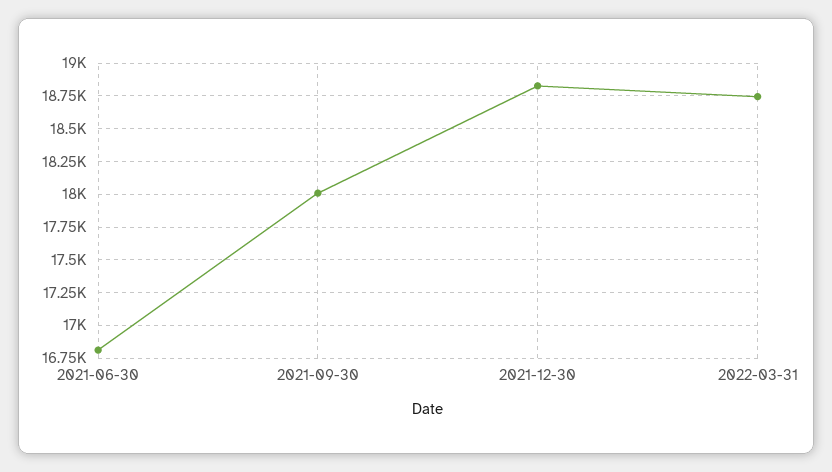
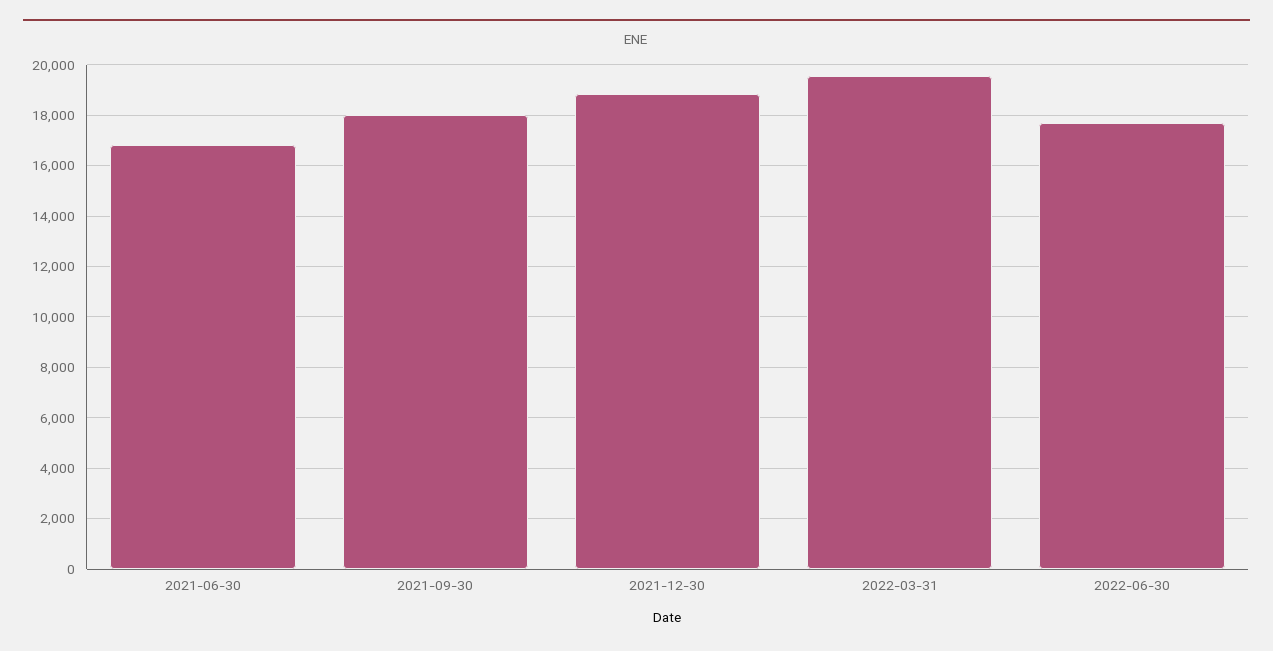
2022-03-31: 18750 -> 19500
2022-06-30: none -> 17750

